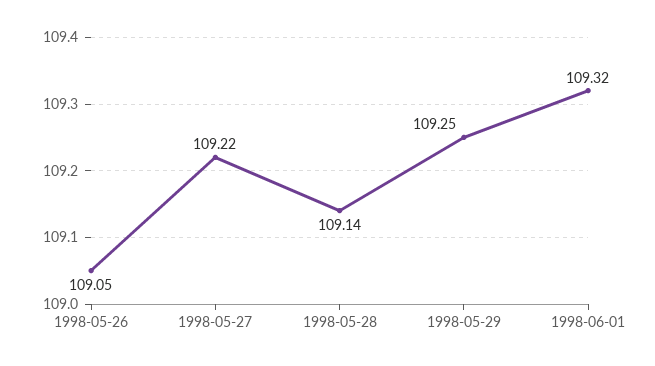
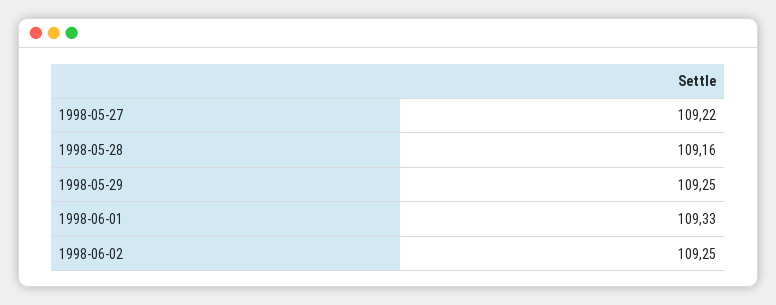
1998-05-26: 109.05 -> none
1998-05-28: 109.14 -> 109.16
1998-06-01: 109.32 -> 109.33
1998-06-02: none -> 109.25

